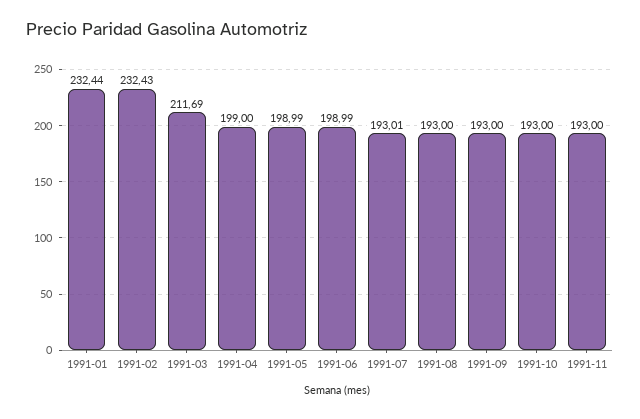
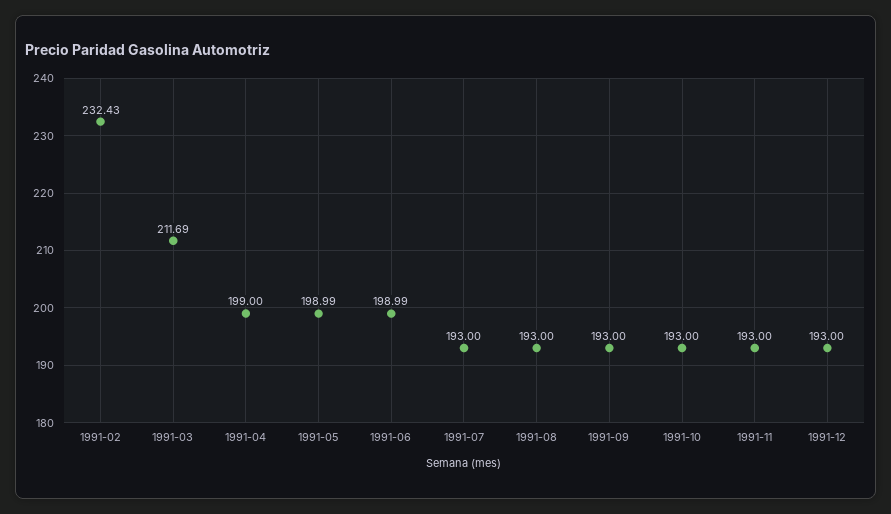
1991-01: 232.44 -> none
1991-07: 193.01 -> 193
1991-12: none -> 193

